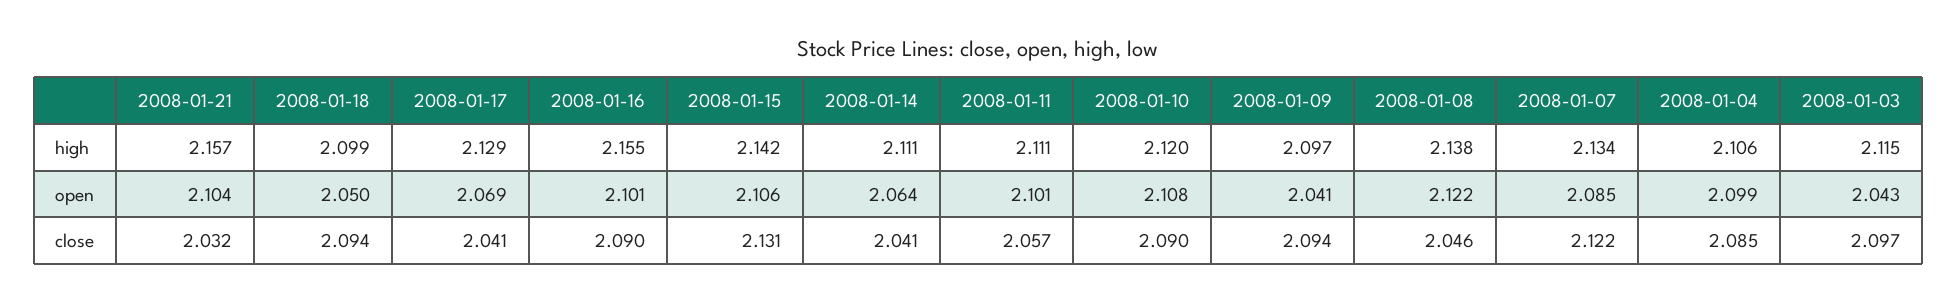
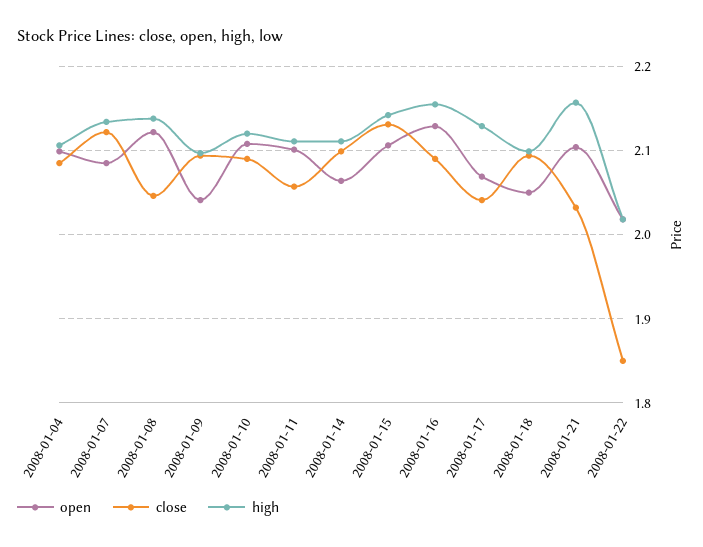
high, 2008-01-03: 2.115 -> none
open, 2008-01-16: 2.101 -> 2.13
open, 2008-01-03: 2.043 -> none
close, 2008-01-14: 2.041 -> 2.1
close, 2008-01-03: 2.097 -> none
open, 2008-01-22: none -> 2.02
close, 2008-01-22: none -> 1.85
high, 2008-01-22: none -> 2.02

